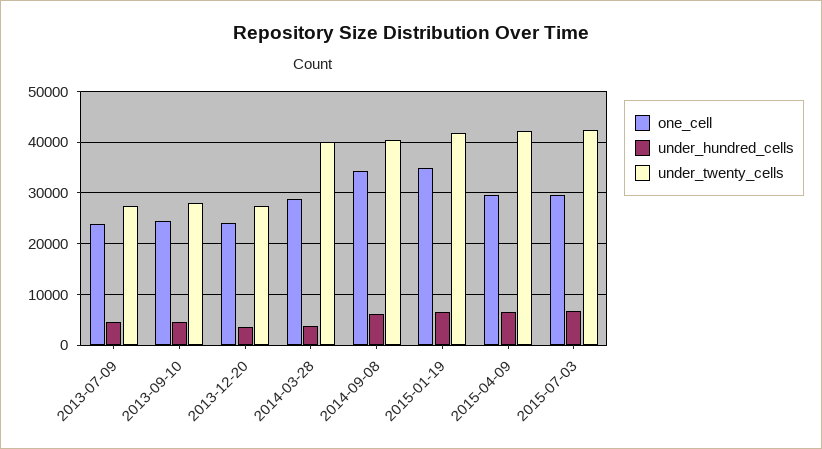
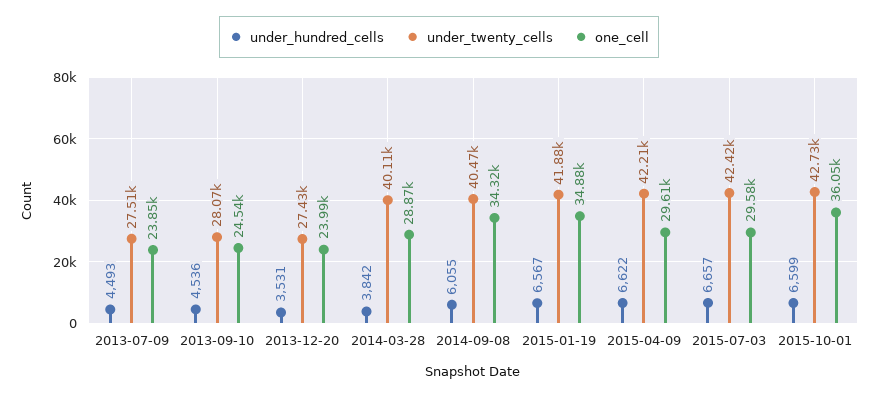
under_hundred_cells, 2015-10-01: none -> 6599
under_twenty_cells, 2015-10-01: none -> 42730
one_cell, 2015-10-01: none -> 36050

